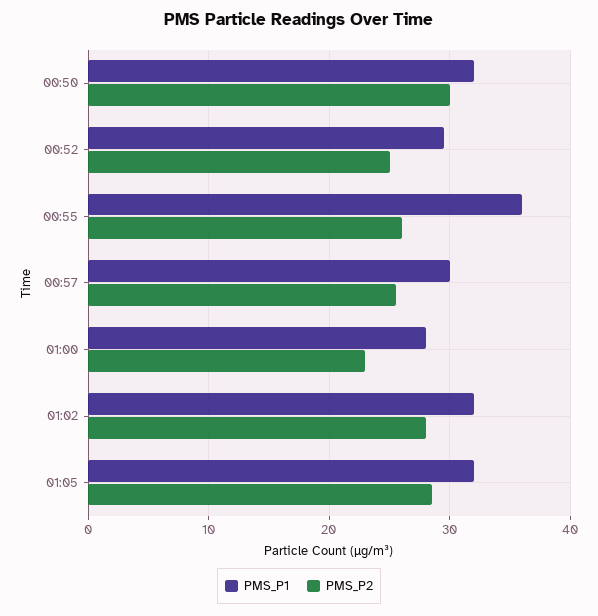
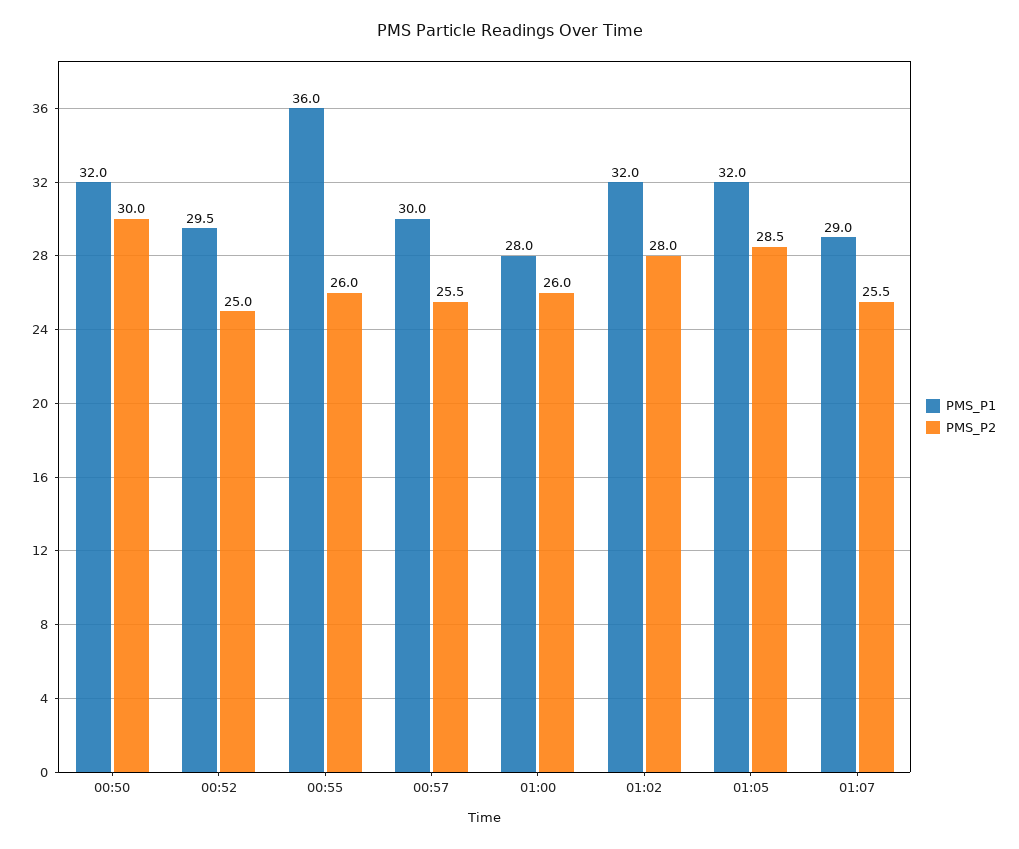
PMS_P2, 01:00: 23 -> 26
PMS_P1, 01:07: none -> 29
PMS_P2, 01:07: none -> 25.5

